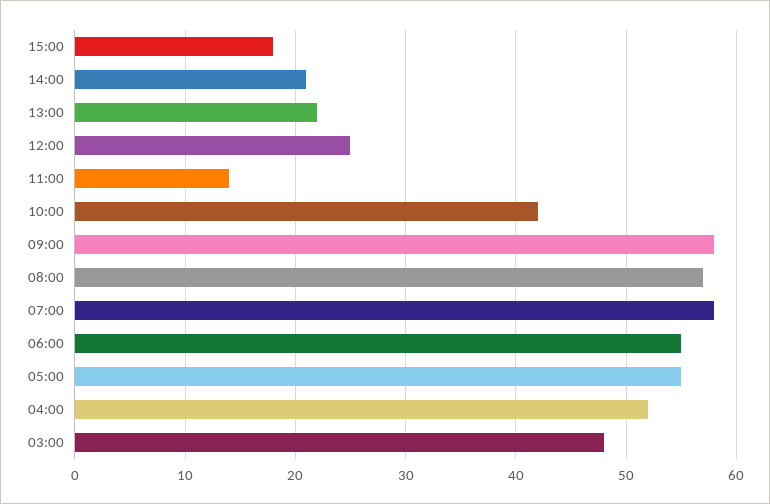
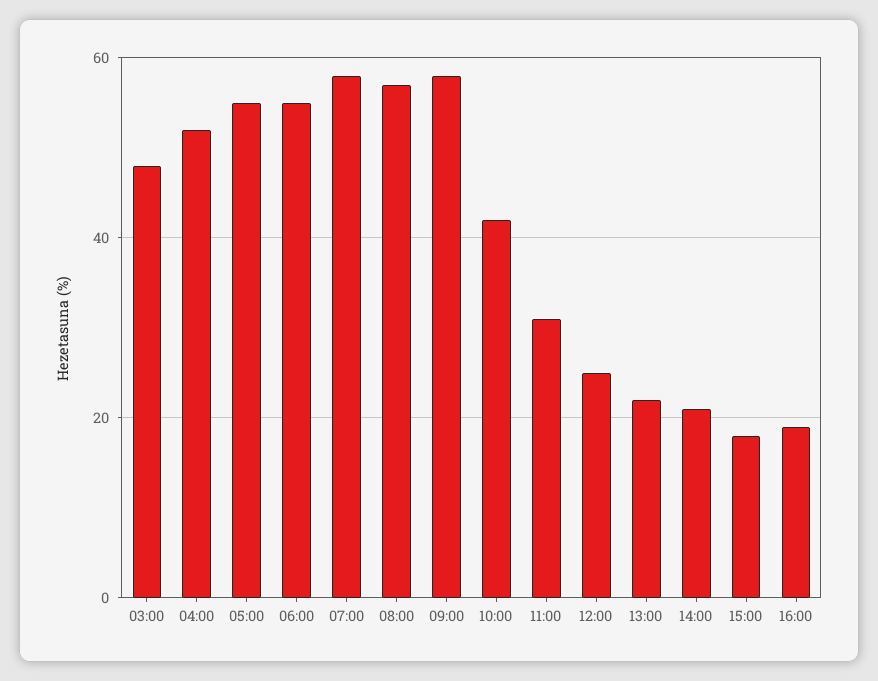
11:00: 14 -> 30
16:00: none -> 20

